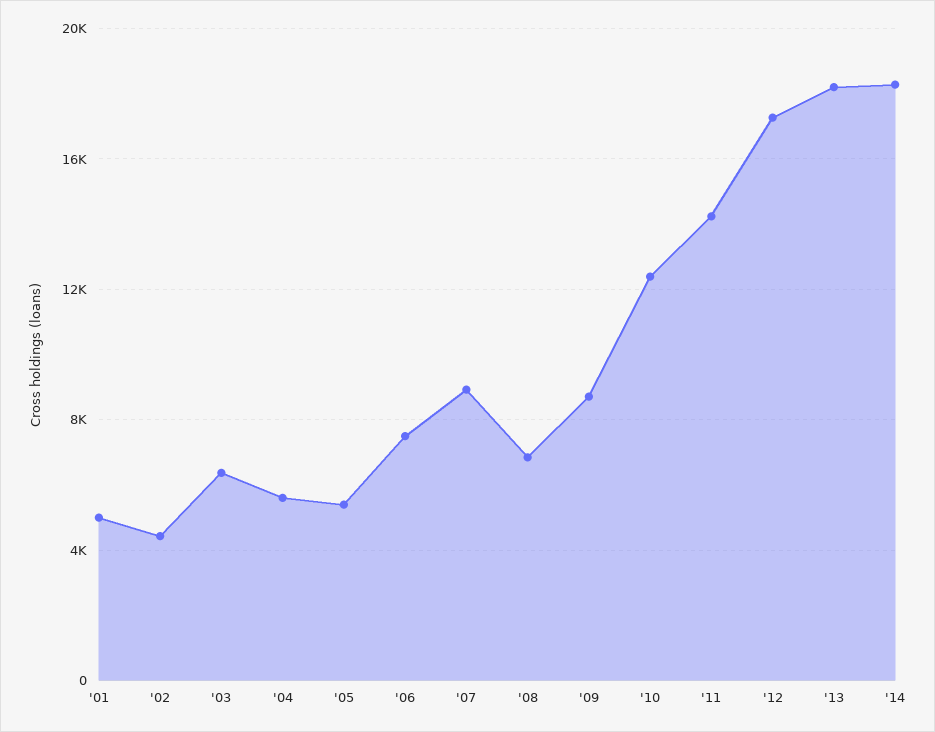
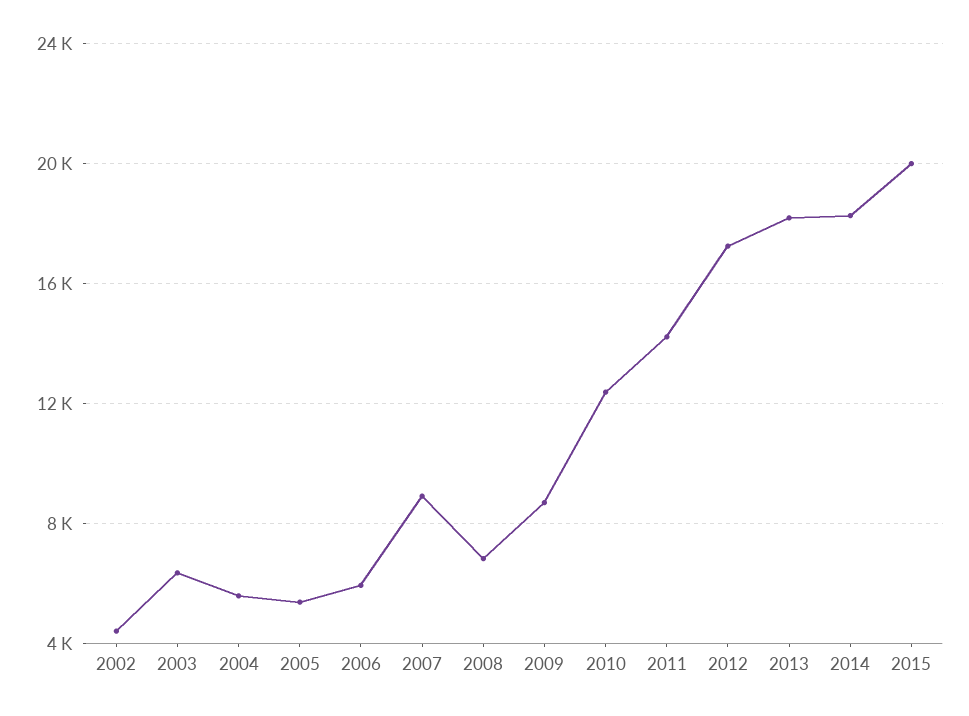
'01: 5000 -> none
'06: 7500 -> 6000
2015: none -> 20000

